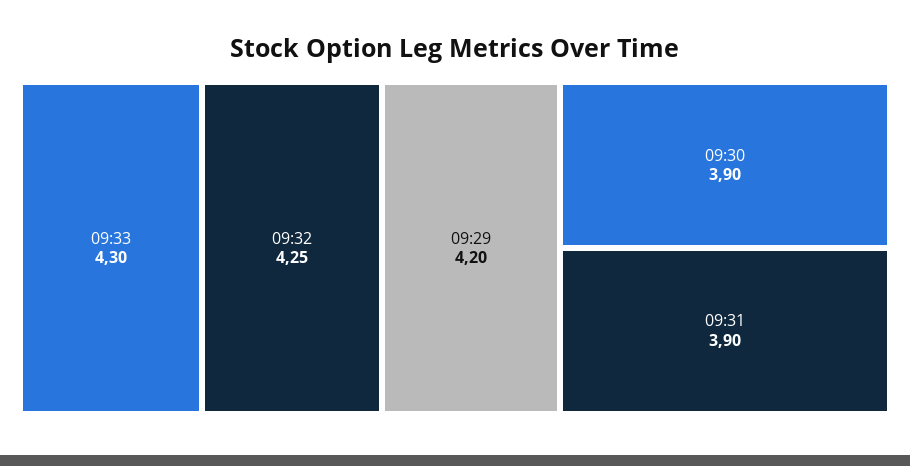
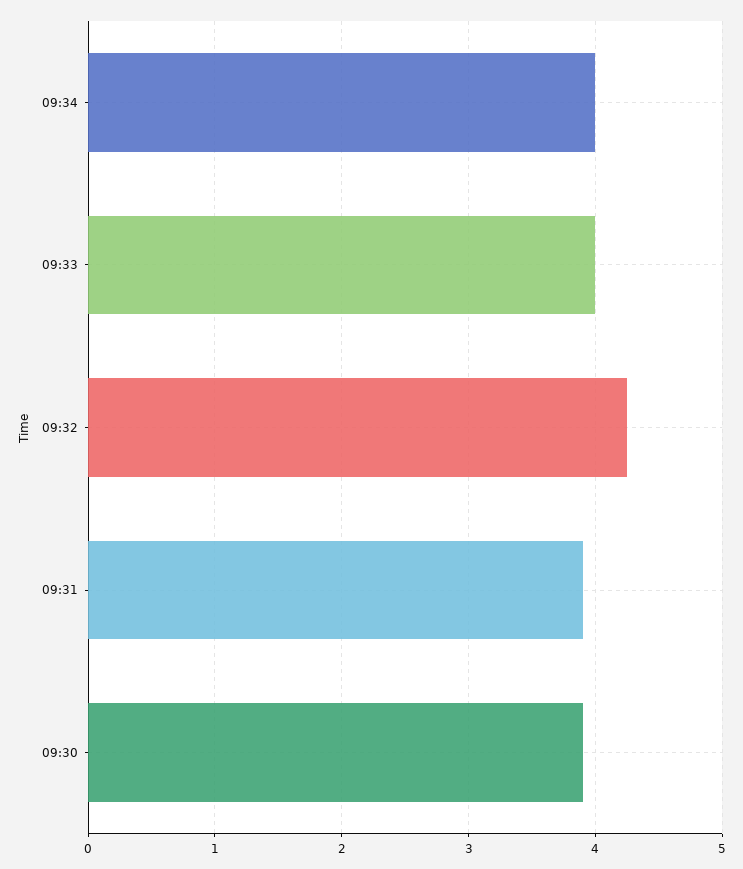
09:33: 4.3 -> 4
09:29: 4.2 -> none
09:34: none -> 4

